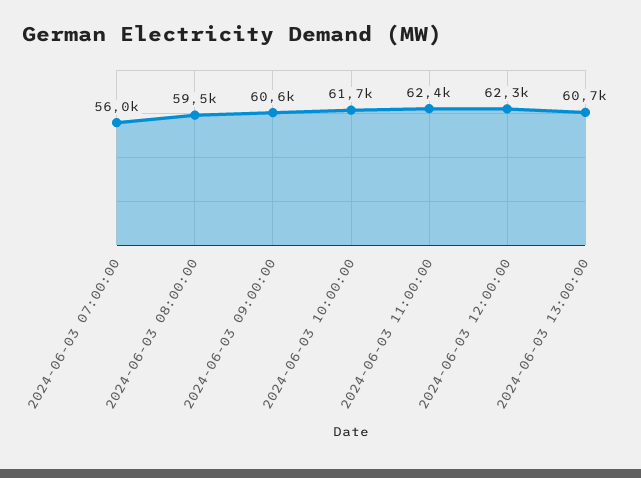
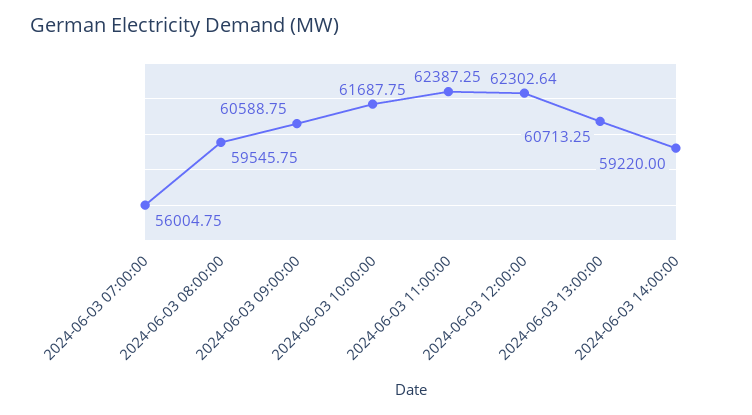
2024-06-03 14:00:00: none -> 59220

